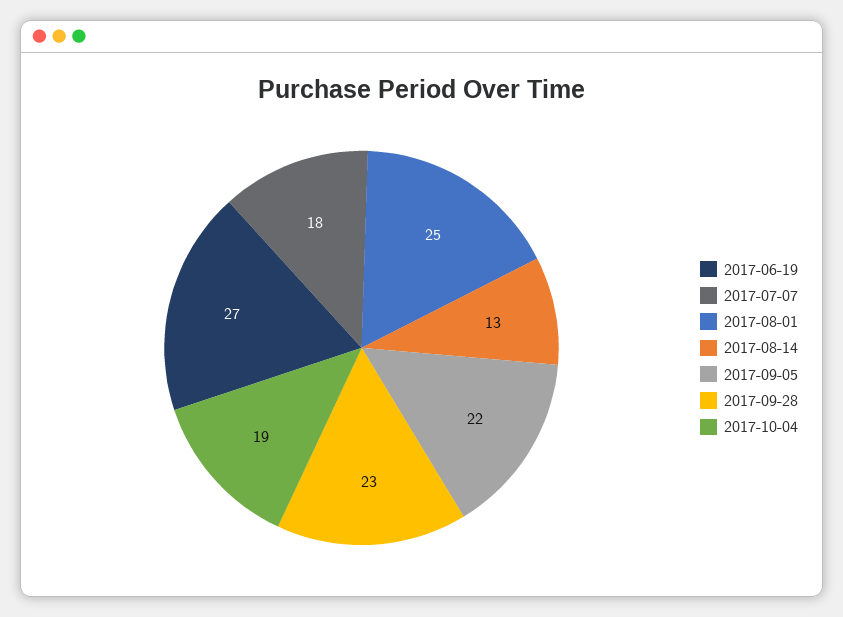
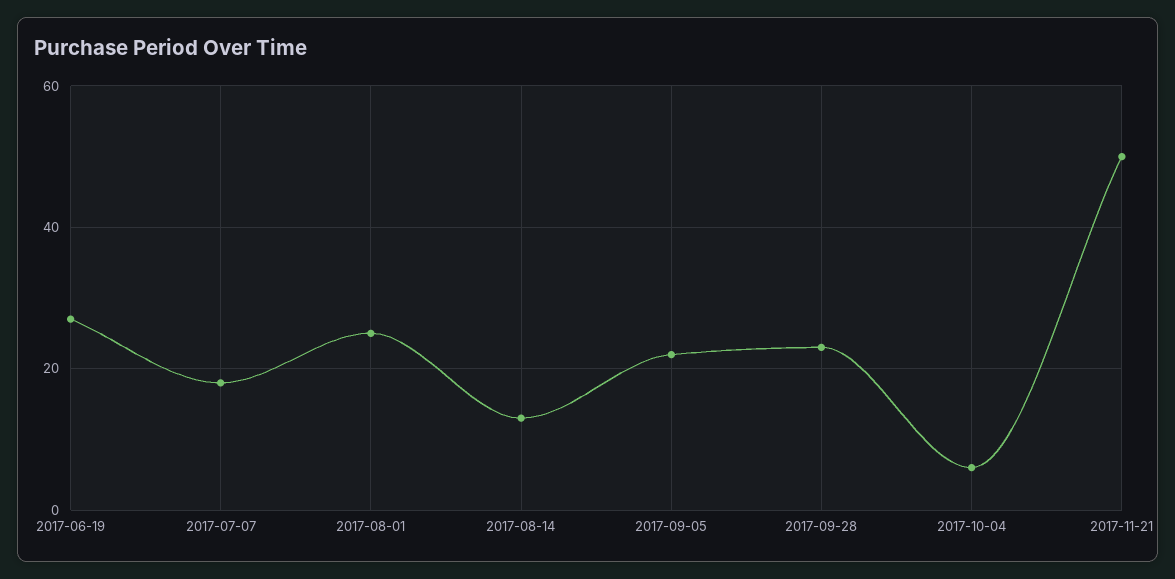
2017-10-04: 19 -> 5
2017-11-21: none -> 50

